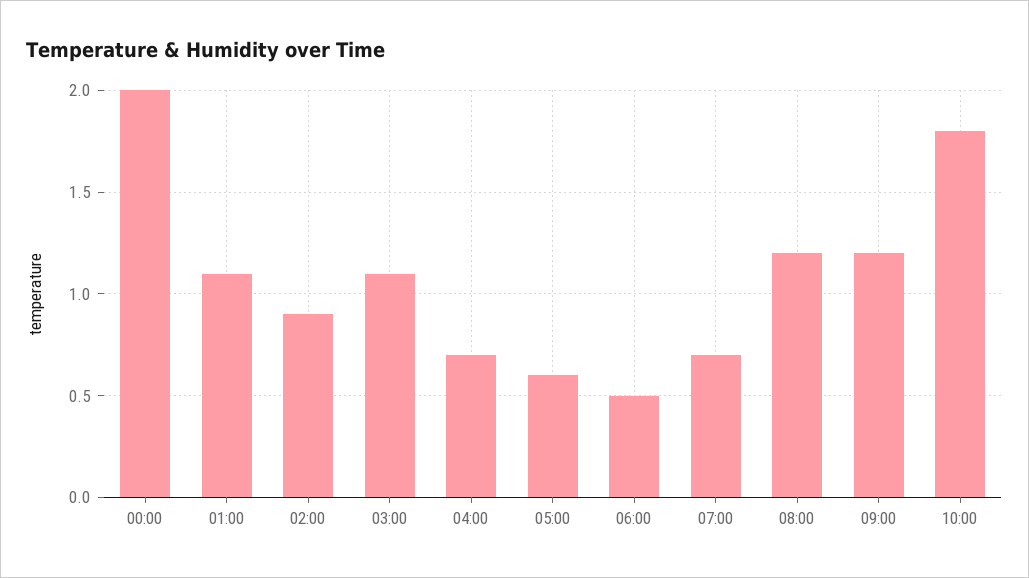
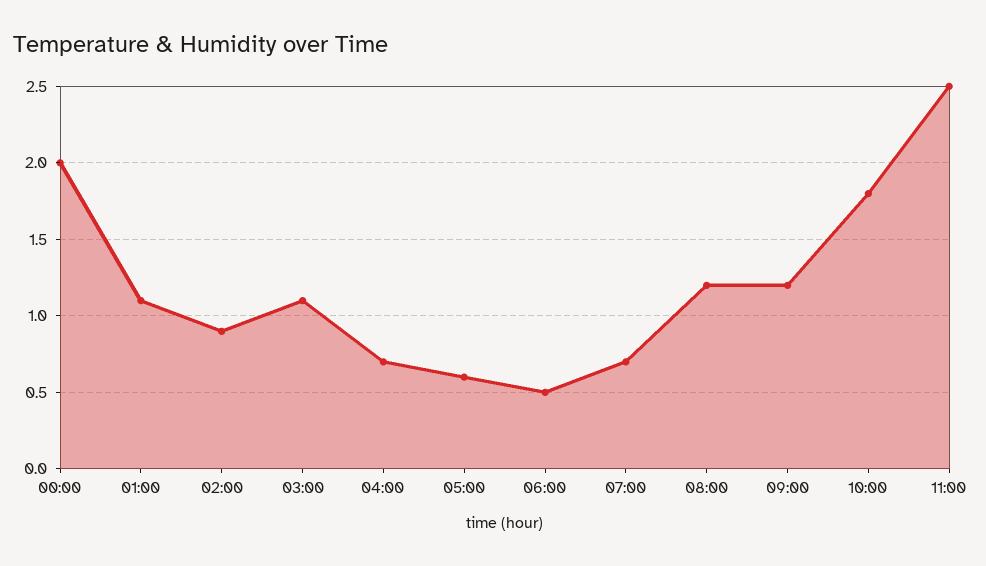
11:00: none -> 2.5

